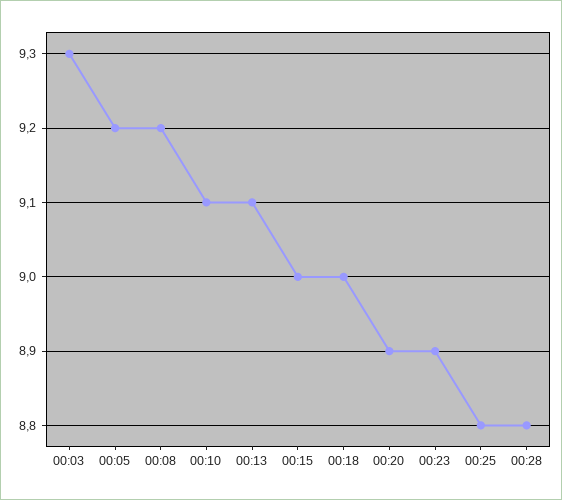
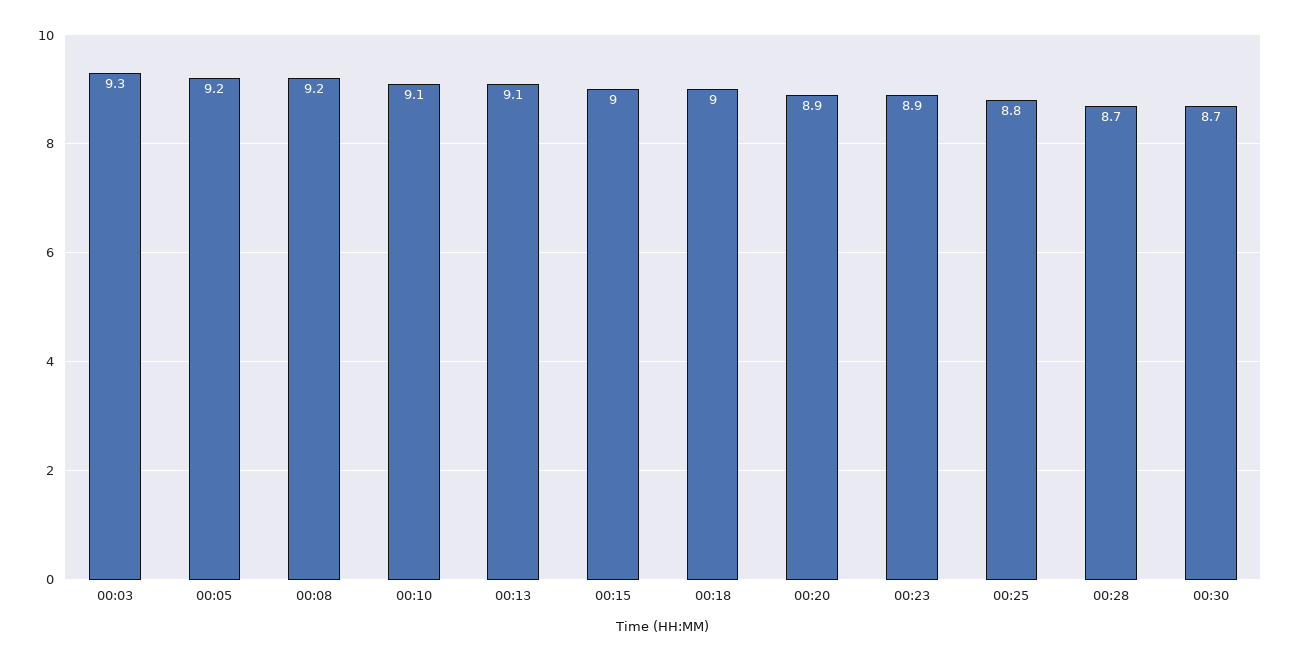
00:28: 8.8 -> 8.7
00:30: none -> 8.7

